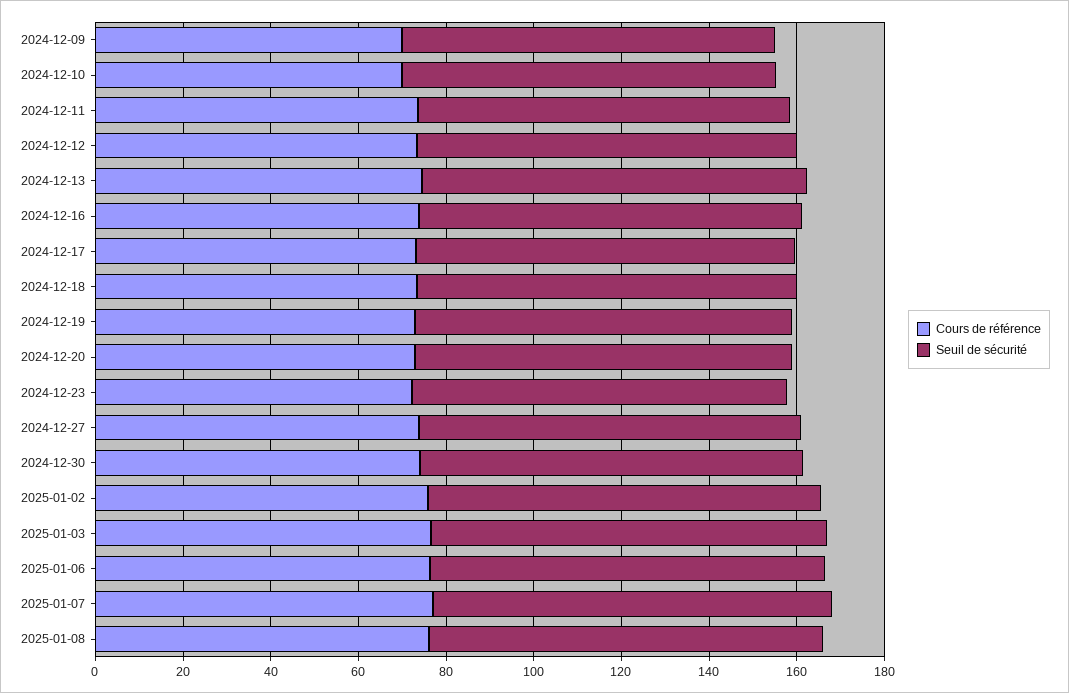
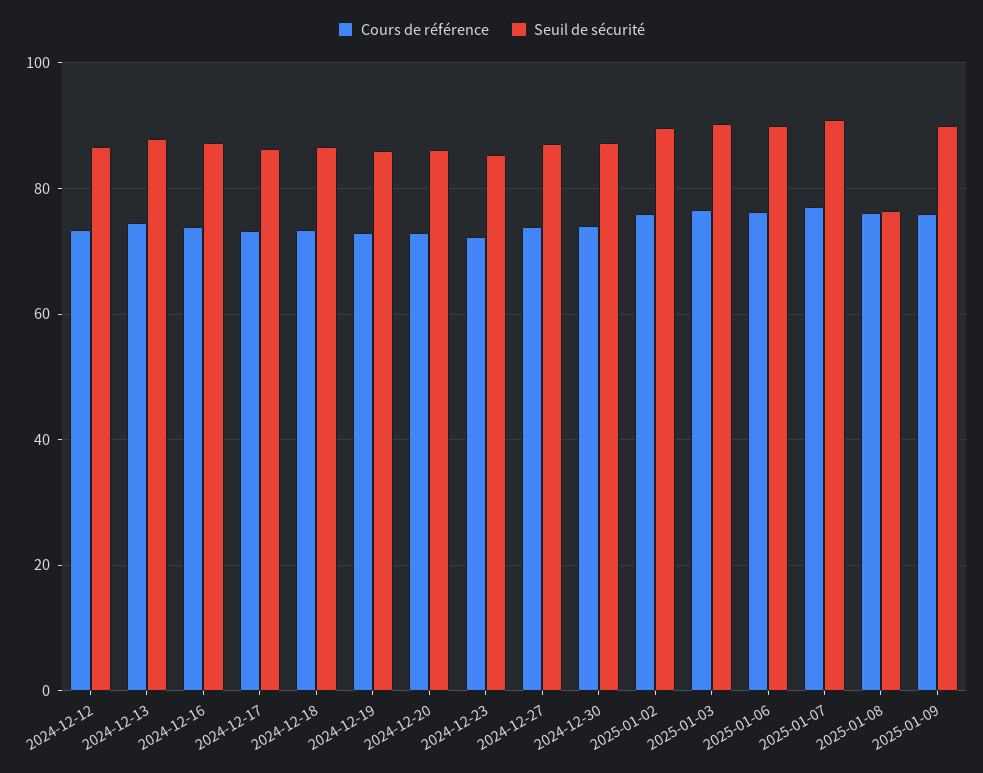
Cours de référence, 2024-12-09: 70 -> none
Seuil de sécurité, 2024-12-09: 85 -> none
Cours de référence, 2024-12-10: 70 -> none
Seuil de sécurité, 2024-12-10: 85 -> none
Cours de référence, 2024-12-11: 75 -> none
Seuil de sécurité, 2024-12-11: 85 -> none
Seuil de sécurité, 2025-01-08: 90 -> 76
Cours de référence, 2025-01-09: none -> 76
Seuil de sécurité, 2025-01-09: none -> 90

